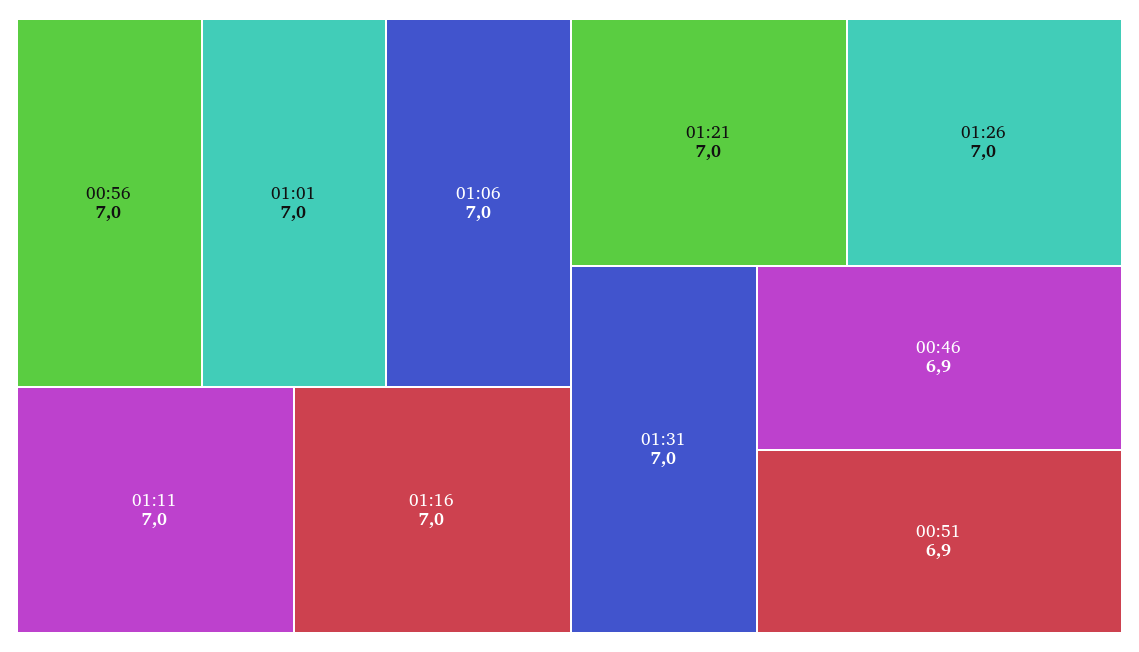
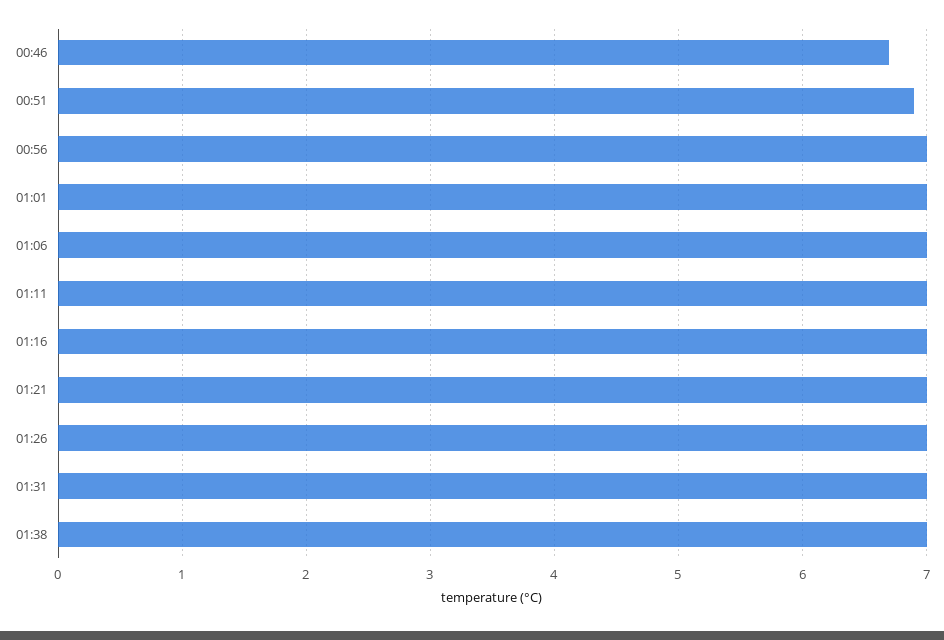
00:46: 6.9 -> 6.7
01:38: none -> 7

